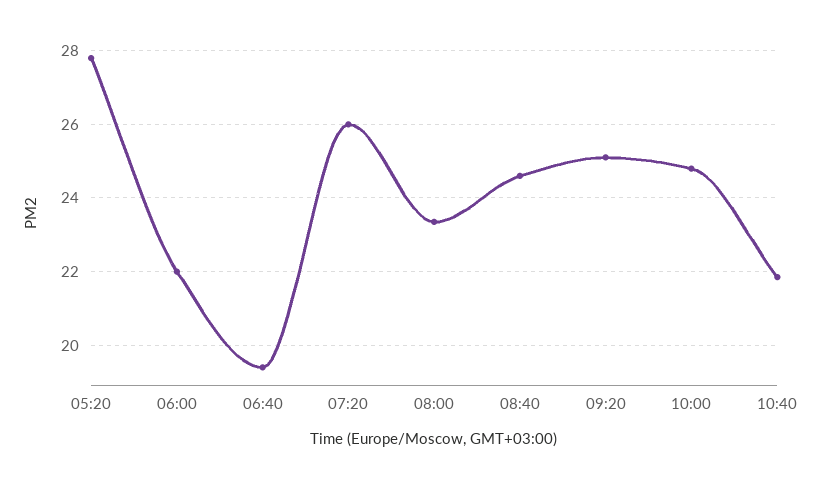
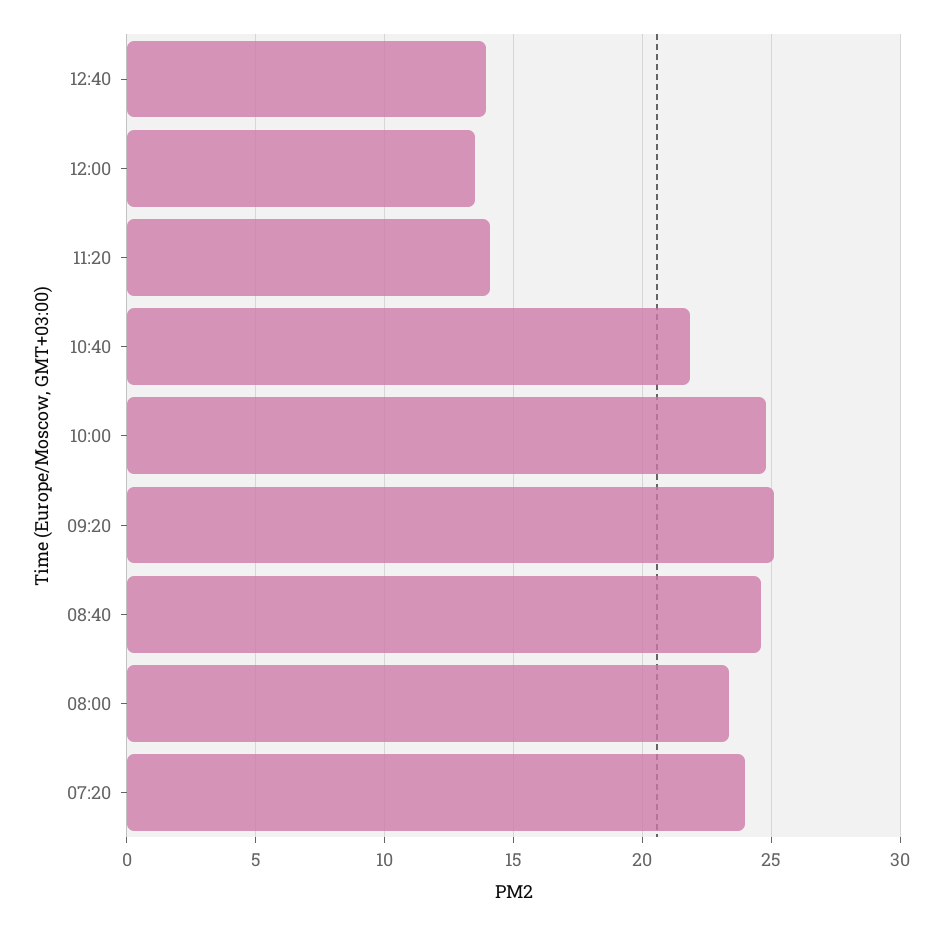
05:20: 27.8 -> none
06:00: 22 -> none
06:40: 19.4 -> none
07:20: 26 -> 24
12:40: none -> 14
12:00: none -> 13.5
11:20: none -> 14

